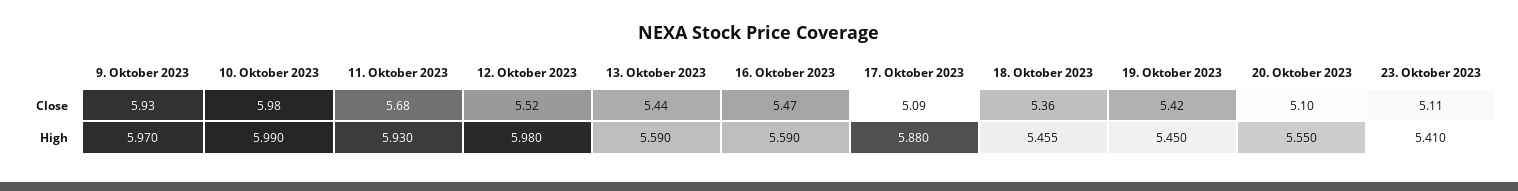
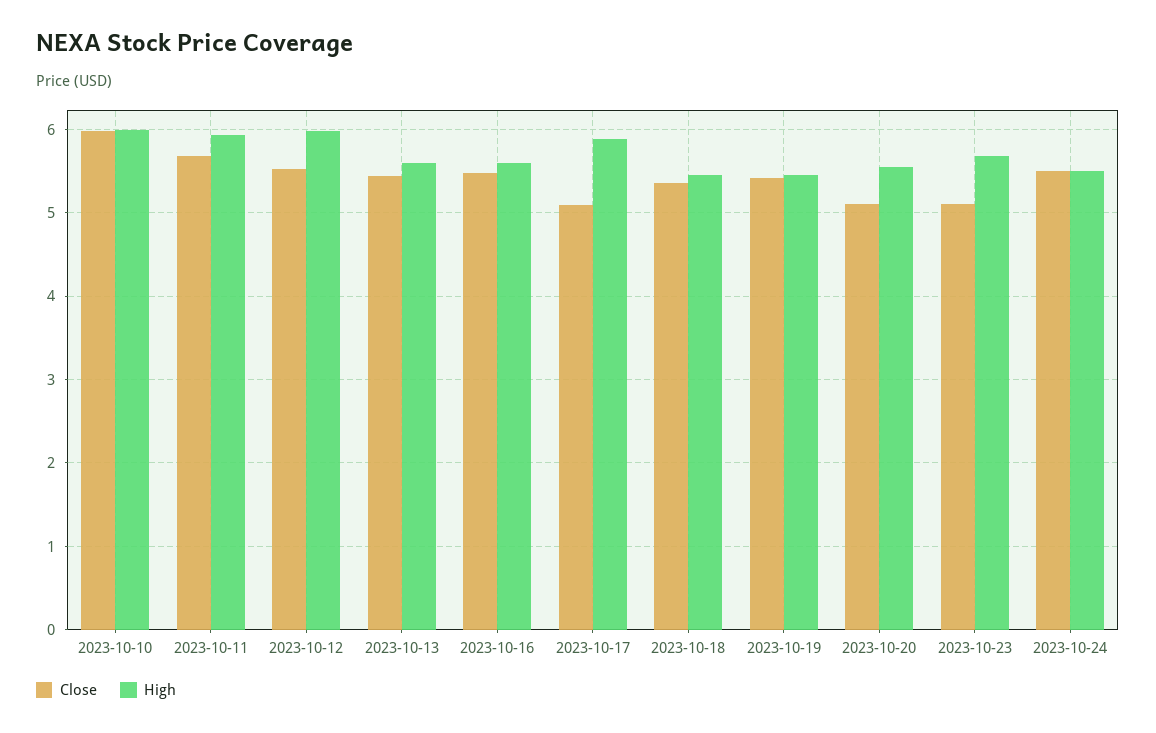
Close, 9. Oktober 2023: 5.93 -> none
High, 9. Oktober 2023: 5.97 -> none
High, 23. Oktober 2023: 5.41 -> 5.7
Close, 2023-10-24: none -> 5.5
High, 2023-10-24: none -> 5.5

